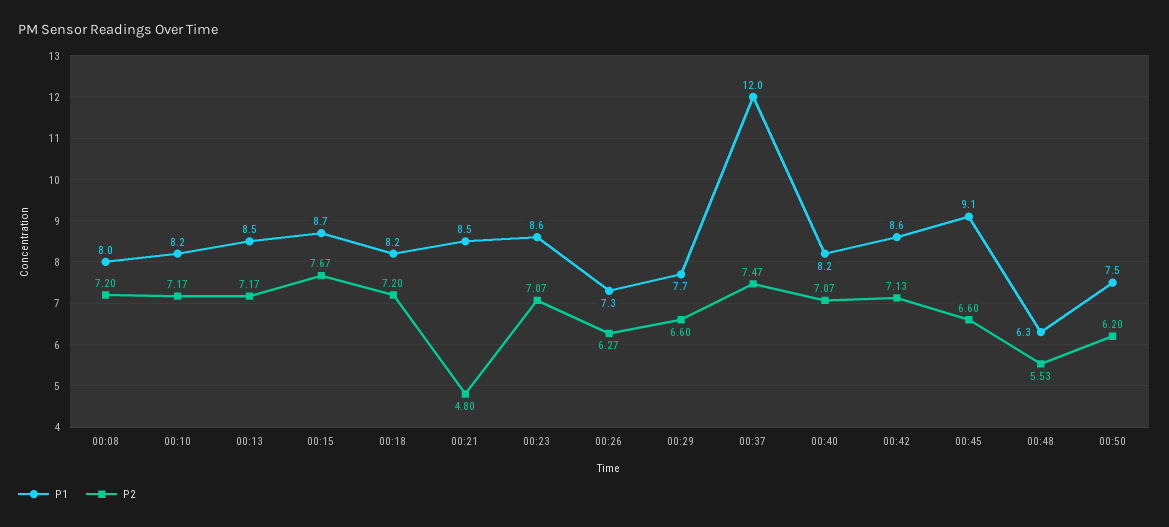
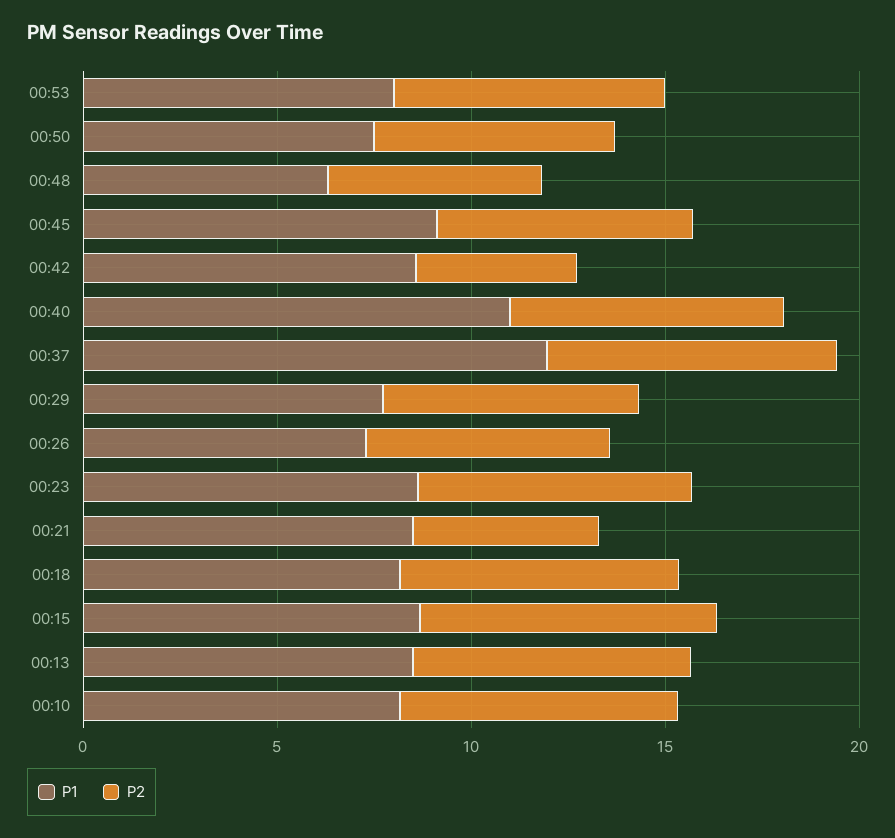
P1, 00:08: 8 -> none
P2, 00:08: 7.2 -> none
P1, 00:40: 8.2 -> 11
P2, 00:42: 7.13 -> 4
P1, 00:53: none -> 8
P2, 00:53: none -> 7

